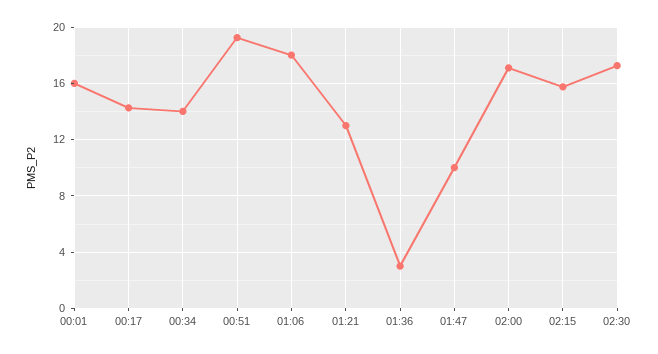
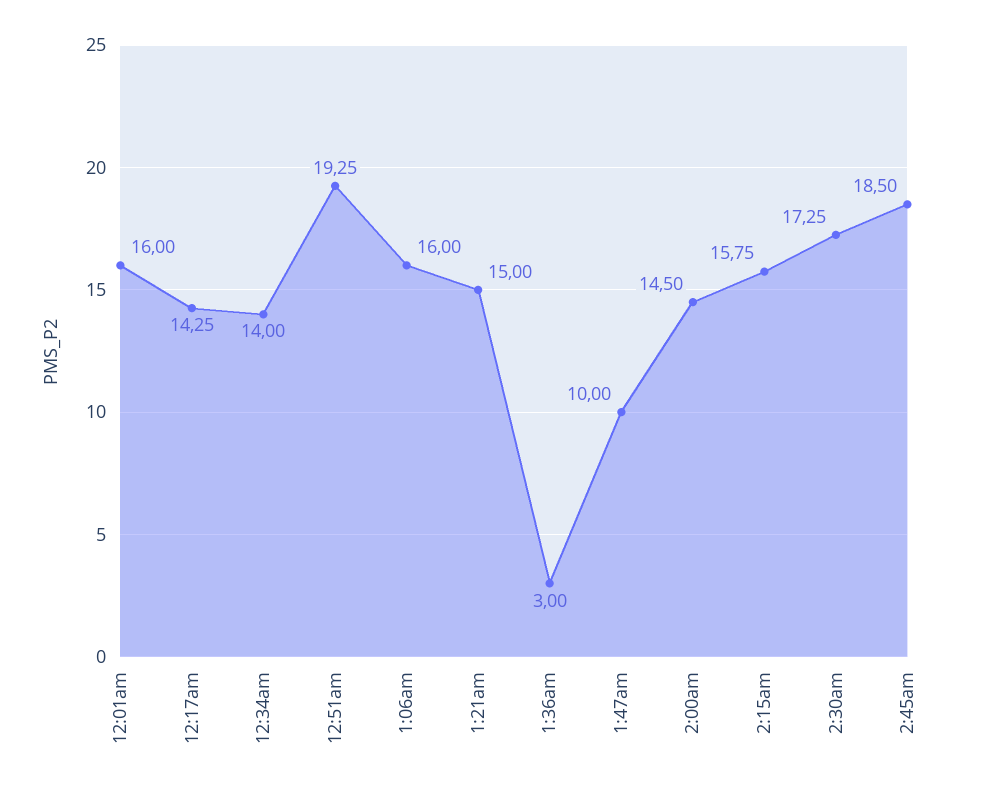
01:06: 18 -> 16
01:21: 13 -> 15
02:00: 17 -> 14.5
2:45am: none -> 18.5

